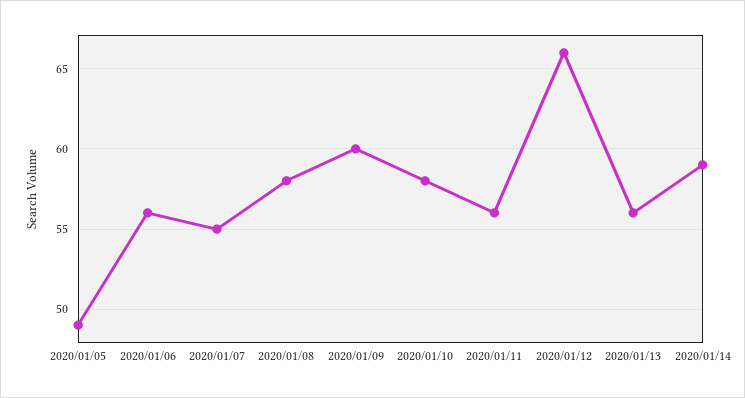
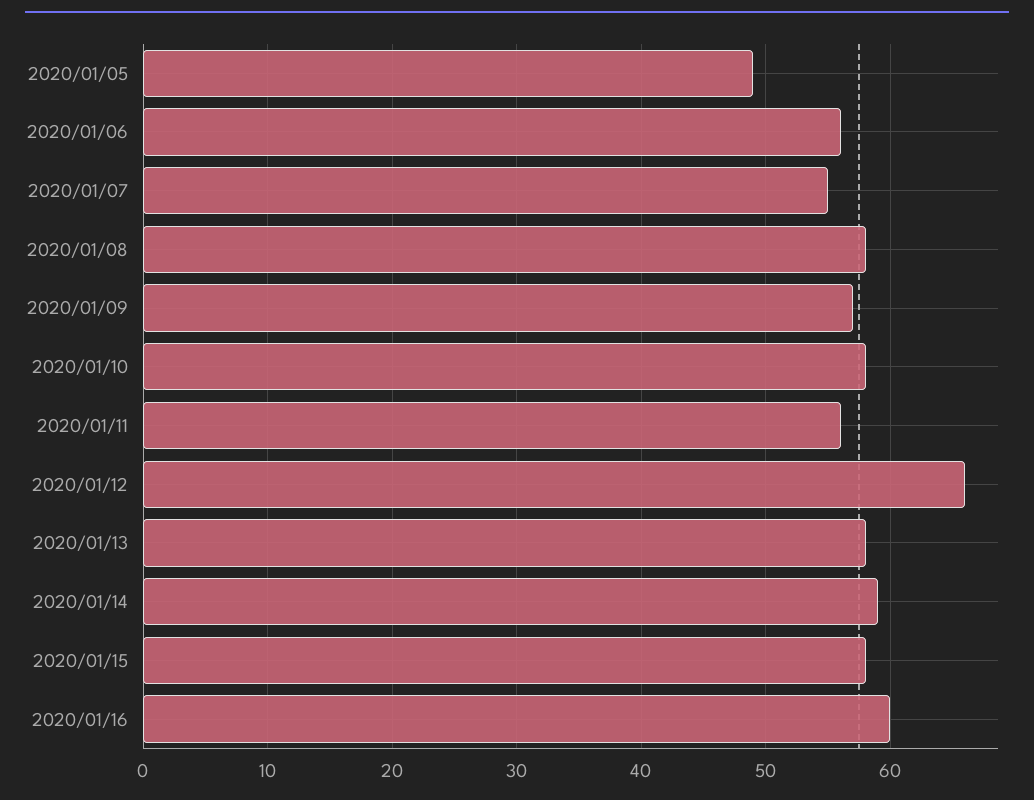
2020/01/09: 60 -> 57
2020/01/13: 56 -> 58
2020/01/15: none -> 58
2020/01/16: none -> 60

